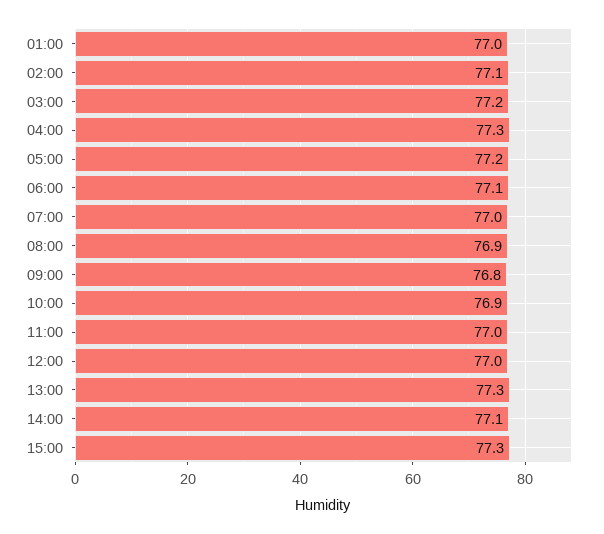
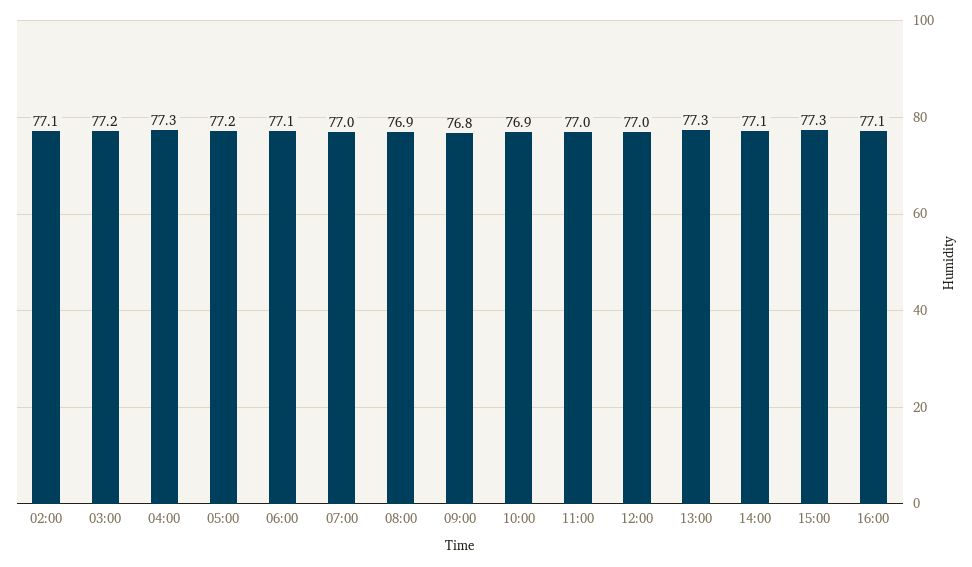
01:00: 77 -> none
16:00: none -> 77.1

